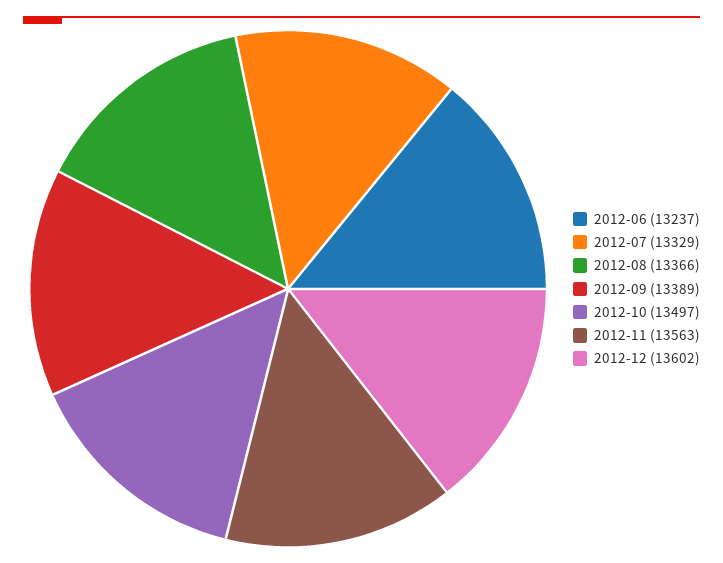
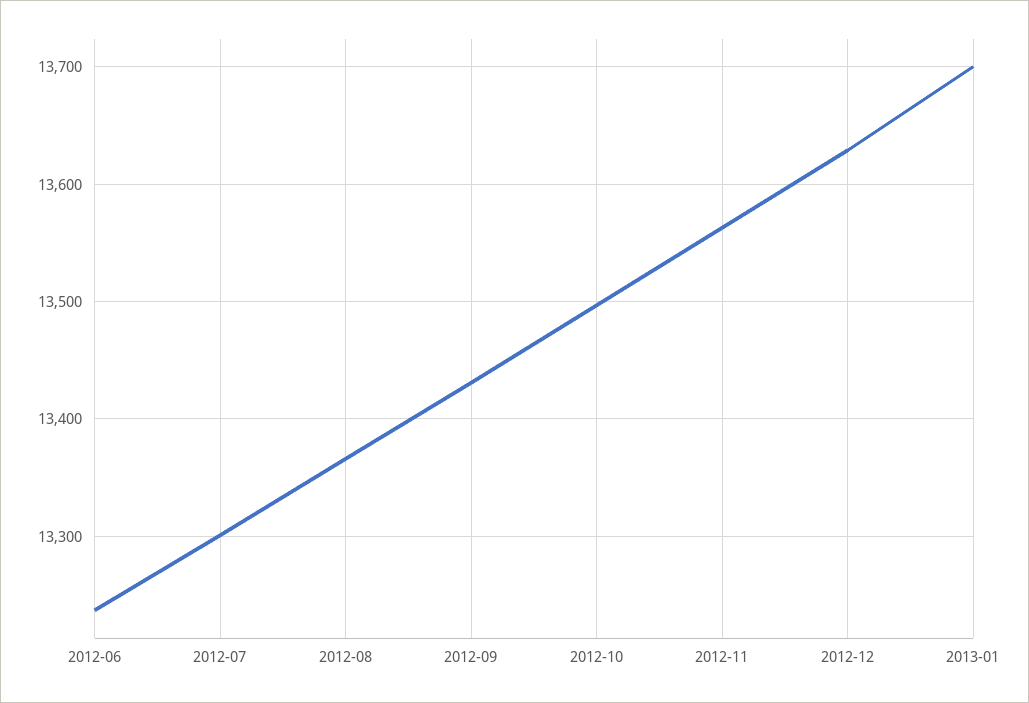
2012-07: 13329 -> 13300
2012-09: 13389 -> 13430
2012-12: 13602 -> 13630
2013-01: none -> 13700

